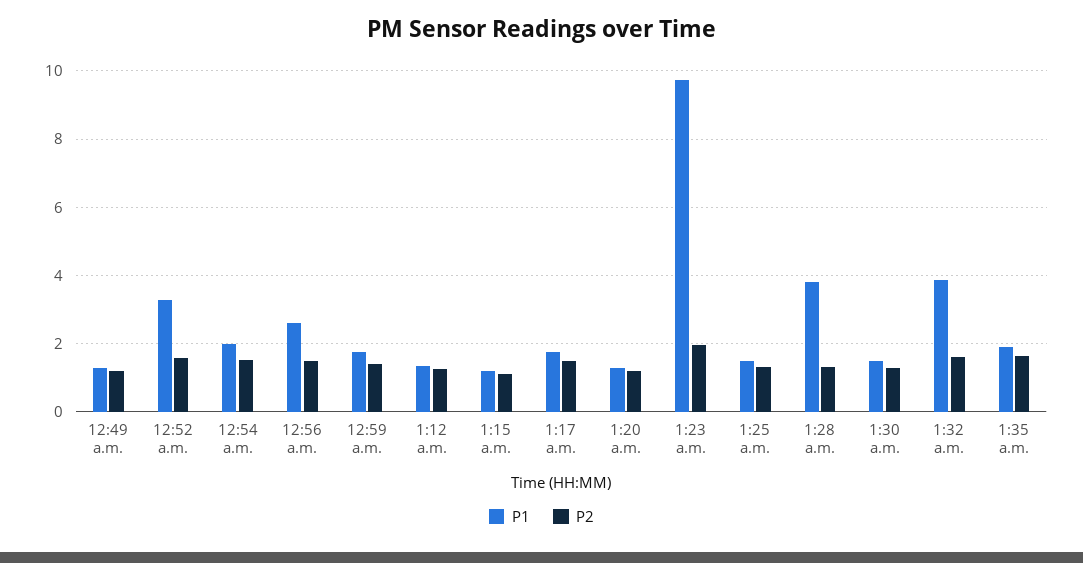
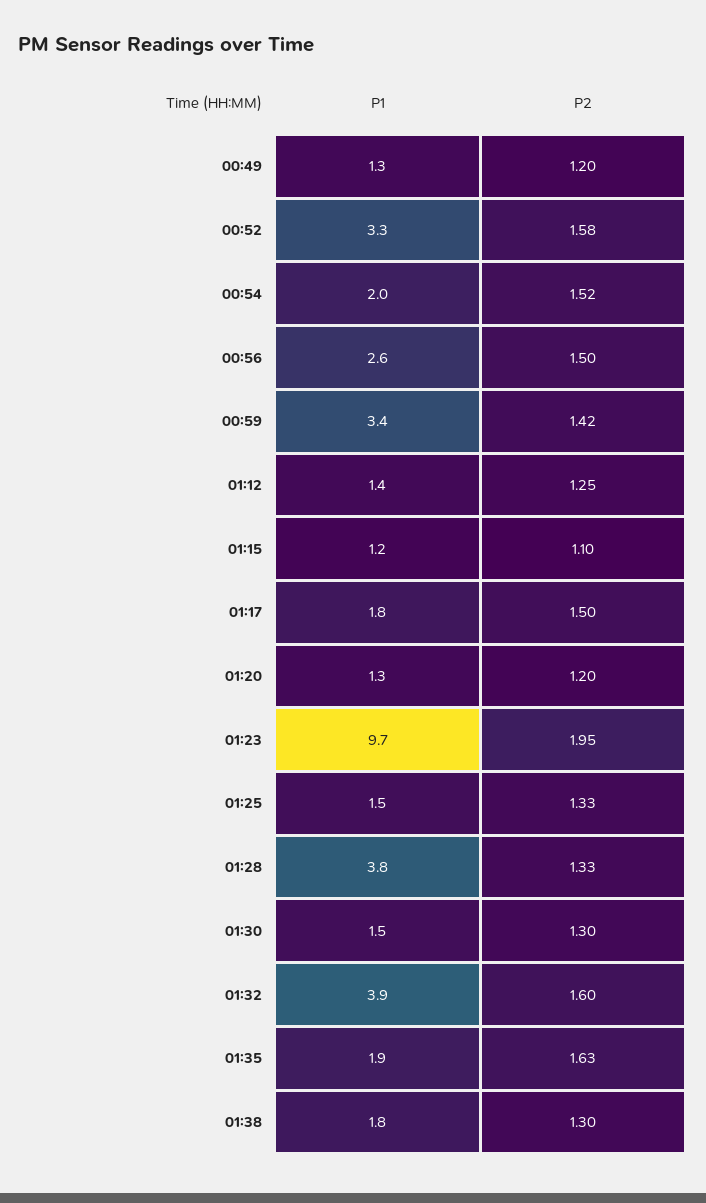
P1, 12:59 a.m.: 1.8 -> 3.4
P1, 01:38: none -> 1.8
P2, 01:38: none -> 1.3

